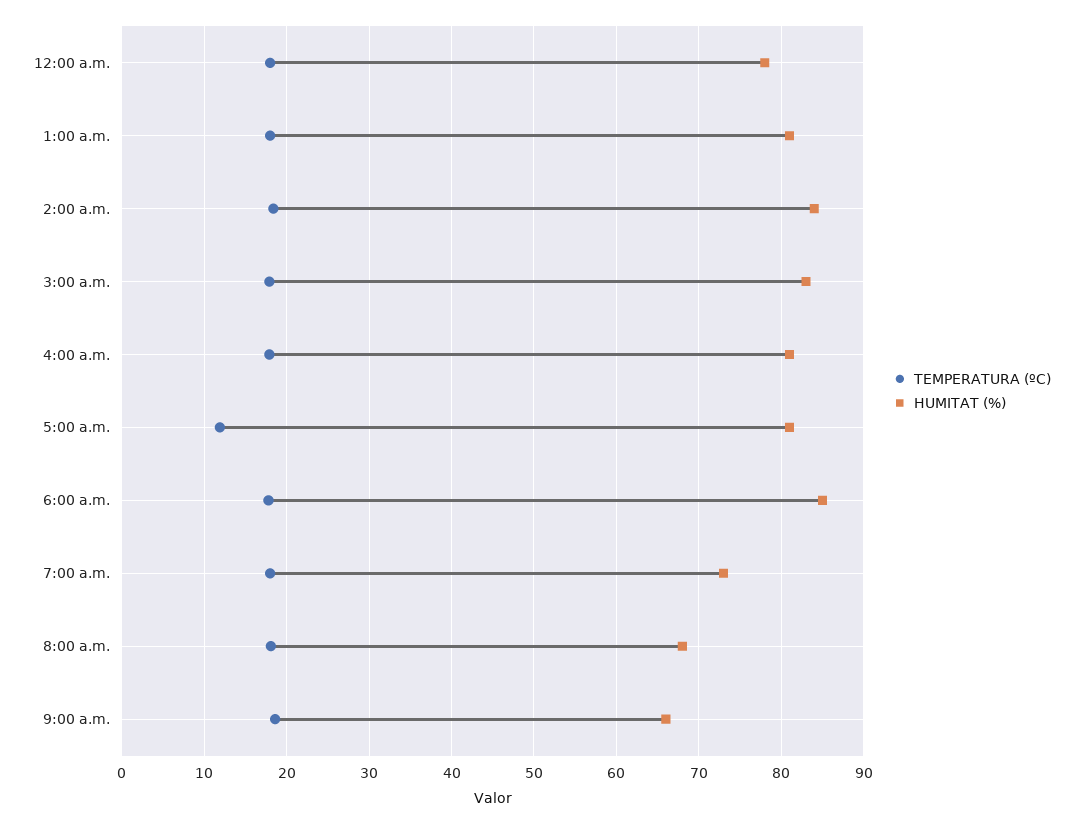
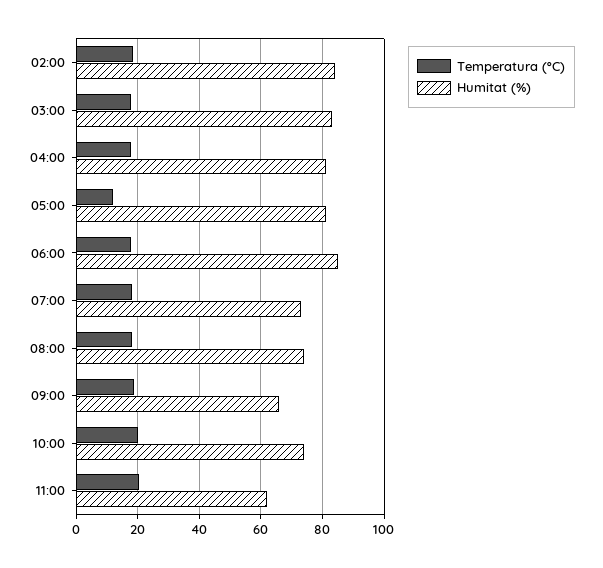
TEMPERATURA (ºC), 12:00 a.m.: 18 -> none
HUMITAT (%), 12:00 a.m.: 78 -> none
TEMPERATURA (ºC), 1:00 a.m.: 18 -> none
HUMITAT (%), 1:00 a.m.: 81 -> none
HUMITAT (%), 8:00 a.m.: 68 -> 74
TEMPERATURA (ºC), 10:00: none -> 20
HUMITAT (%), 10:00: none -> 74
TEMPERATURA (ºC), 11:00: none -> 20
HUMITAT (%), 11:00: none -> 62

